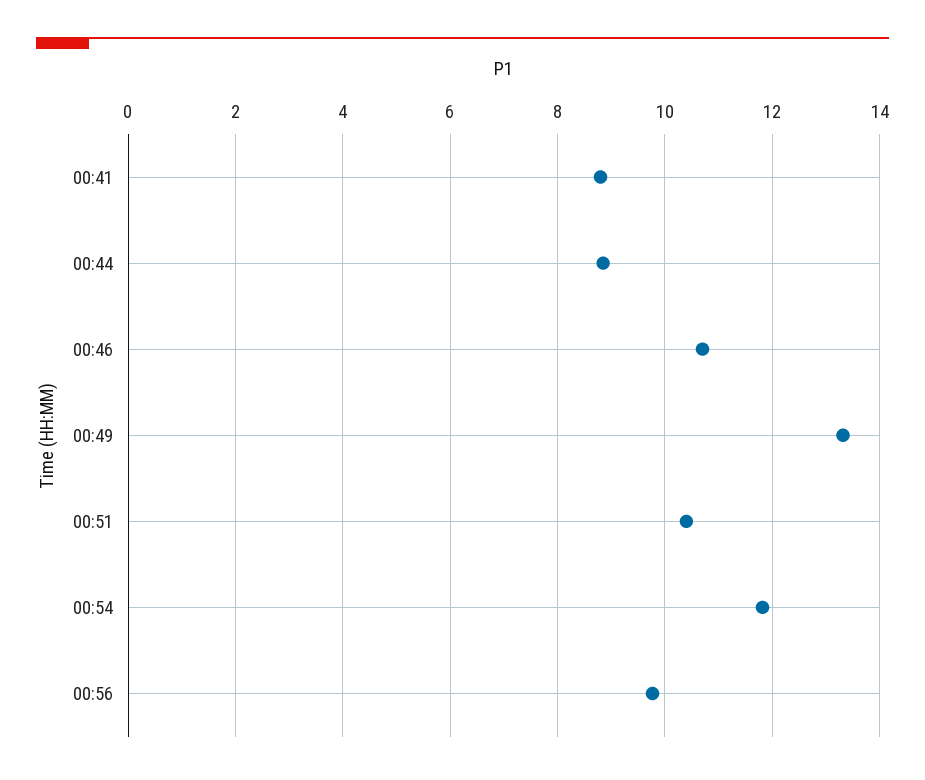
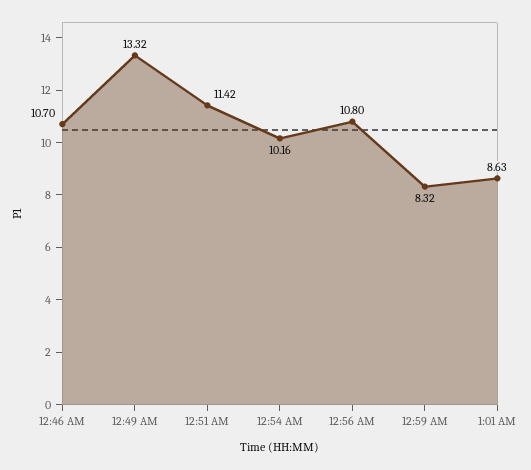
00:41: 8.8 -> none
00:44: 8.8 -> none
00:51: 10.4 -> 11.42
00:54: 11.8 -> 10.16
00:56: 9.8 -> 10.8
12:59 AM: none -> 8.32
1:01 AM: none -> 8.63

